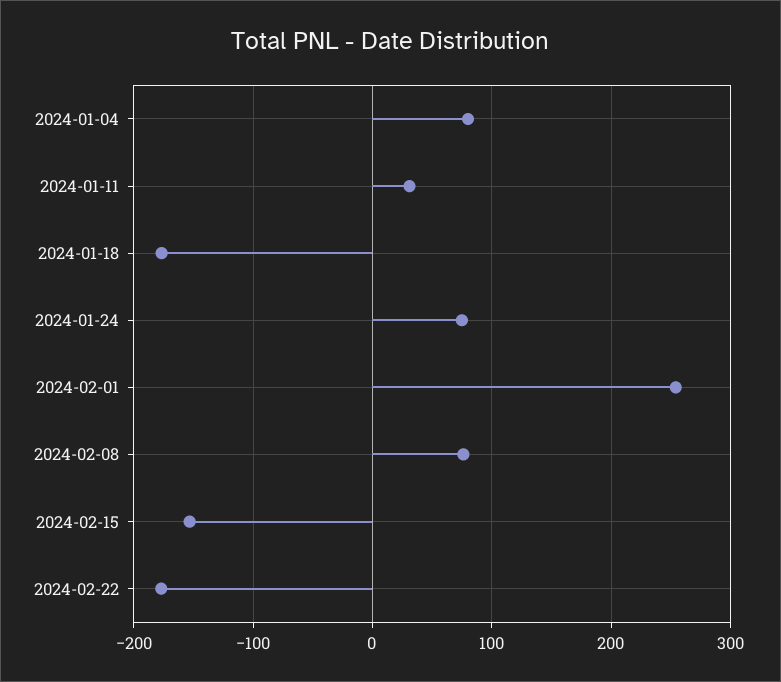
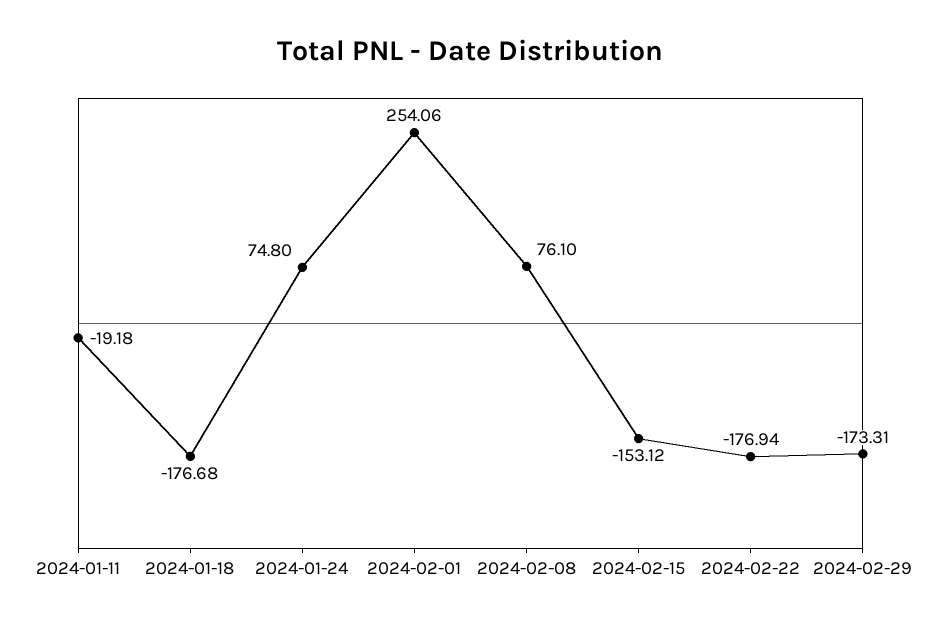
2024-01-04: 80 -> none
2024-01-11: 30 -> -19.18
2024-02-29: none -> -173.31

